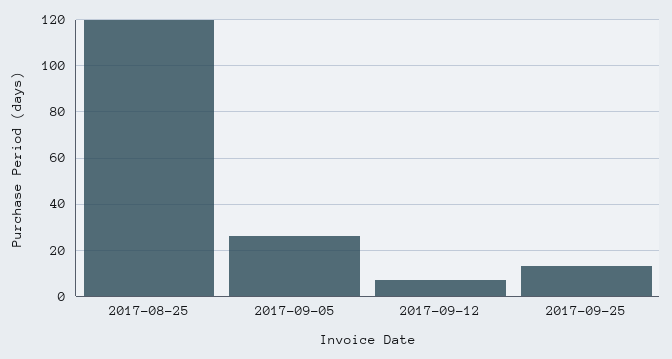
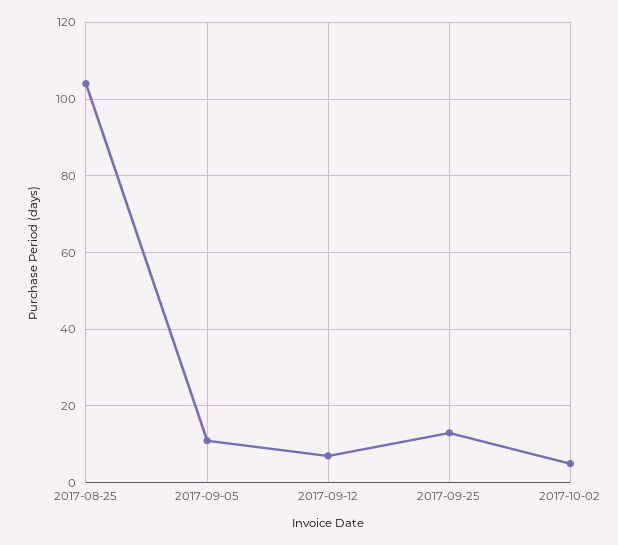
2017-08-25: 120 -> 105
2017-09-05: 25 -> 10
2017-10-02: none -> 5

